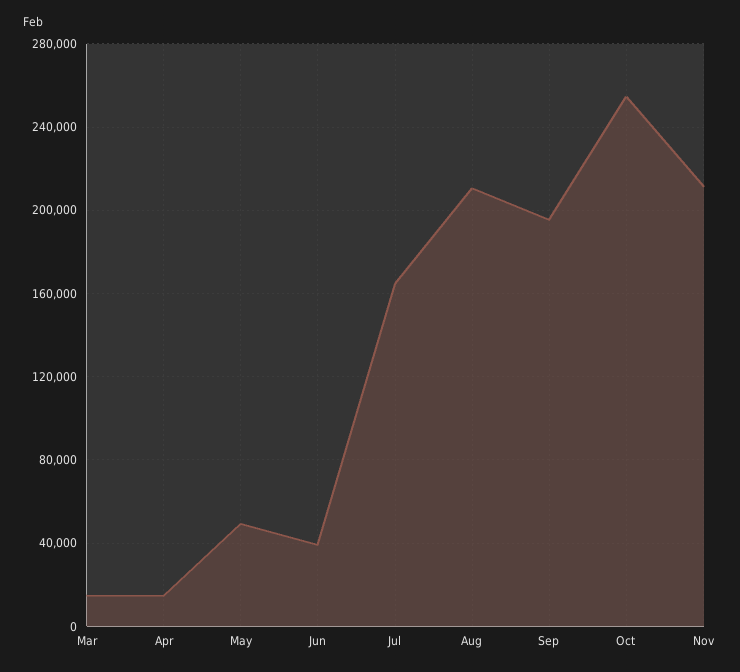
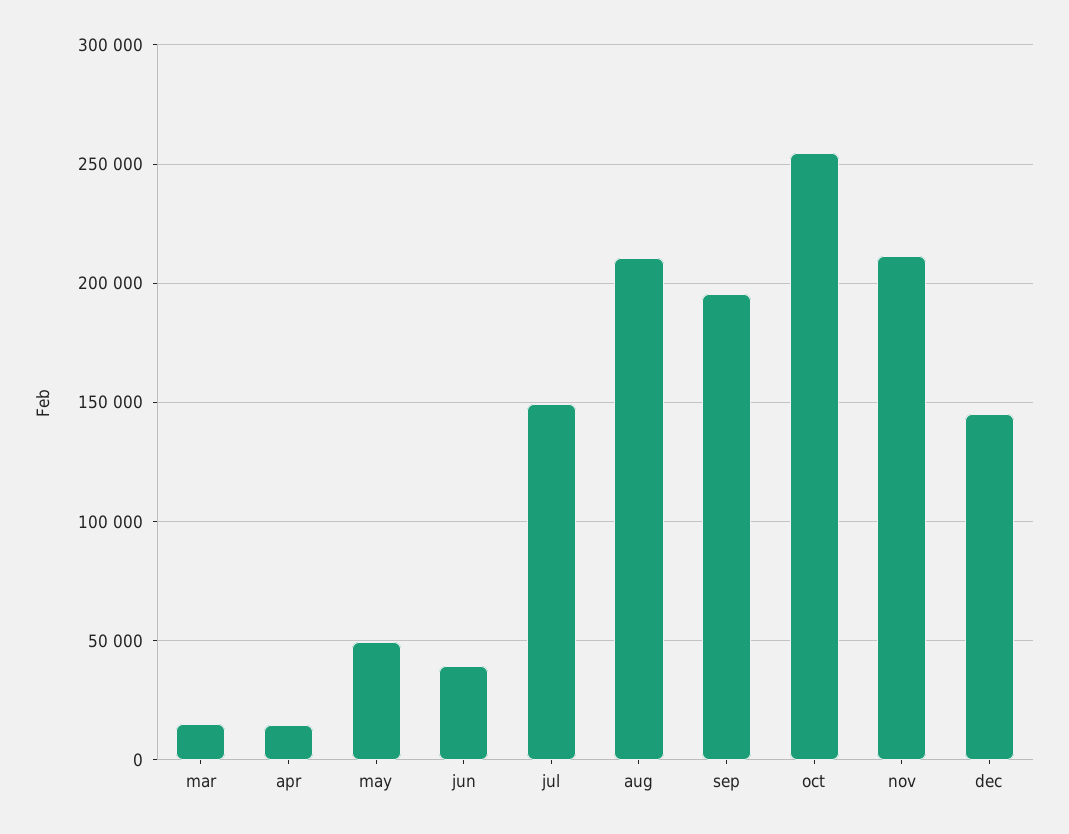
Jul: 165000 -> 150000
dec: none -> 145000

